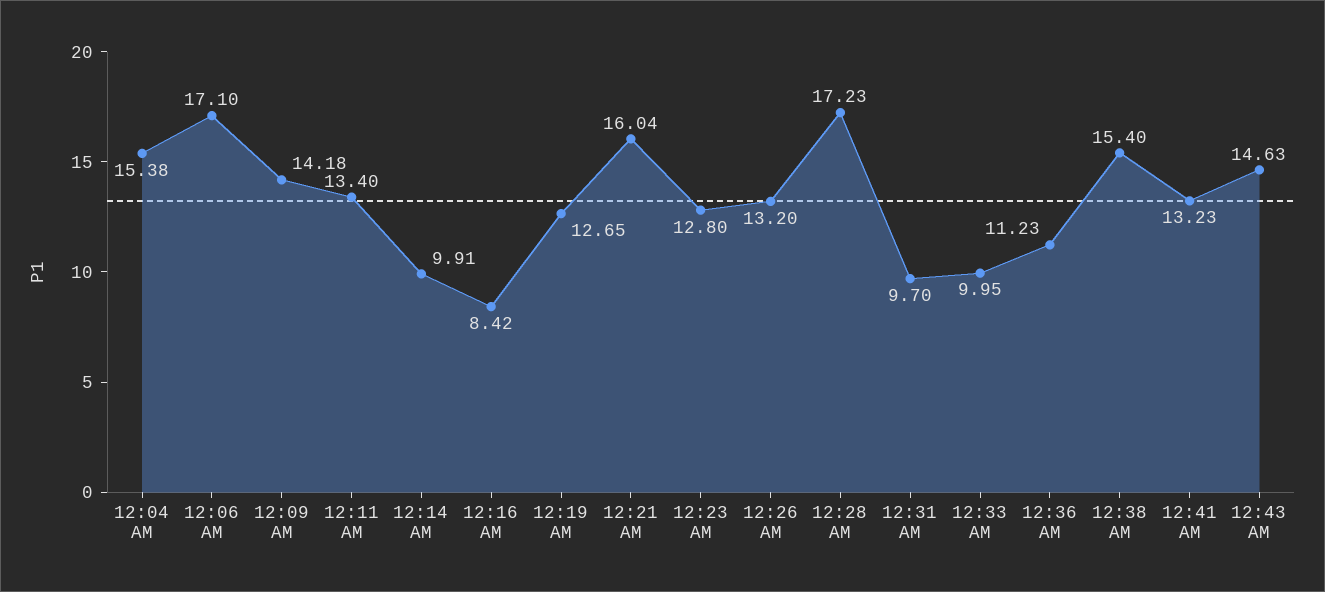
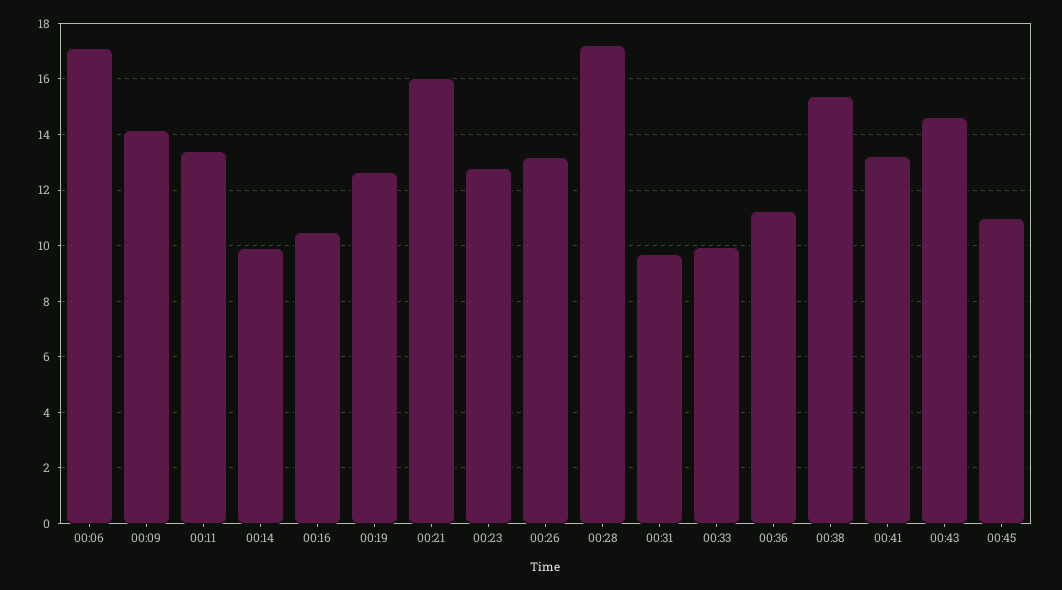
12:04 AM: 15.38 -> none
12:16 AM: 8.42 -> 10.5
00:45: none -> 11

